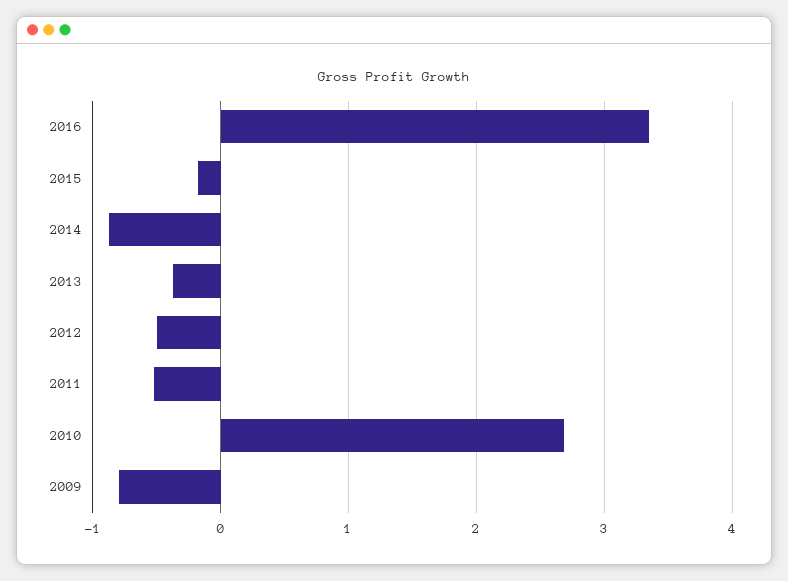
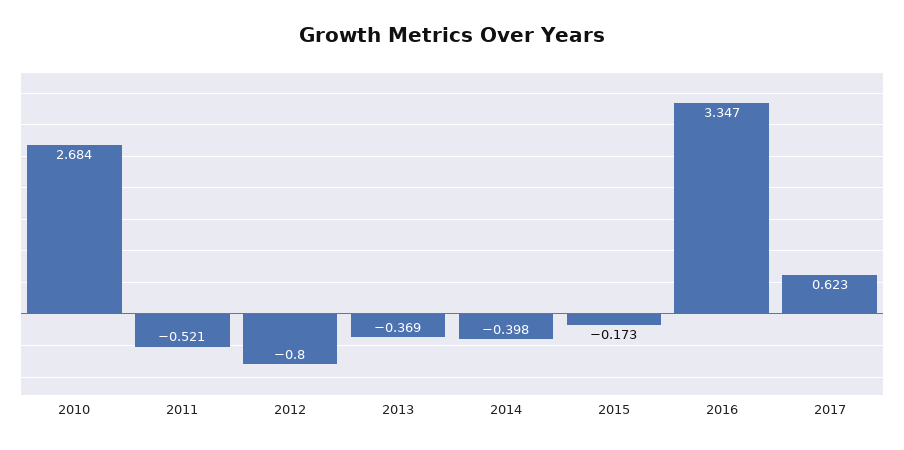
2014: -0.9 -> -0.398
2012: -0.5 -> -0.8
2009: -0.8 -> none
2017: none -> 0.623

